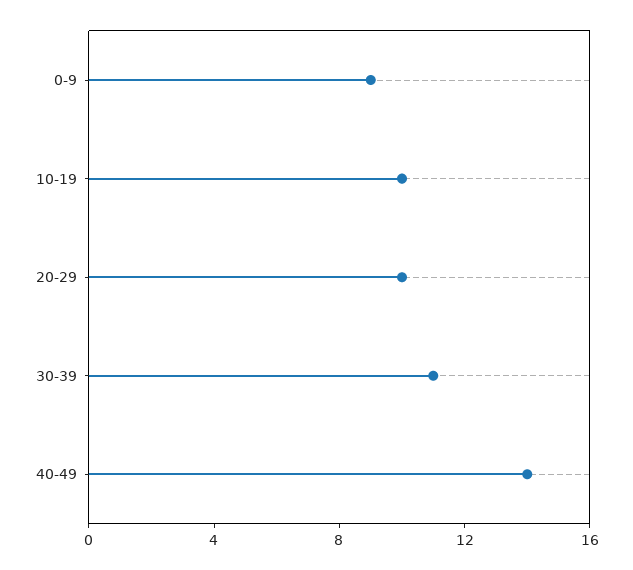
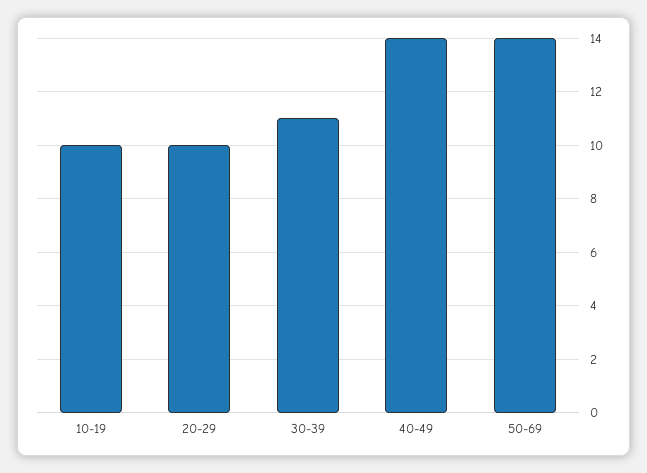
0-9: 9 -> none
50-69: none -> 14

